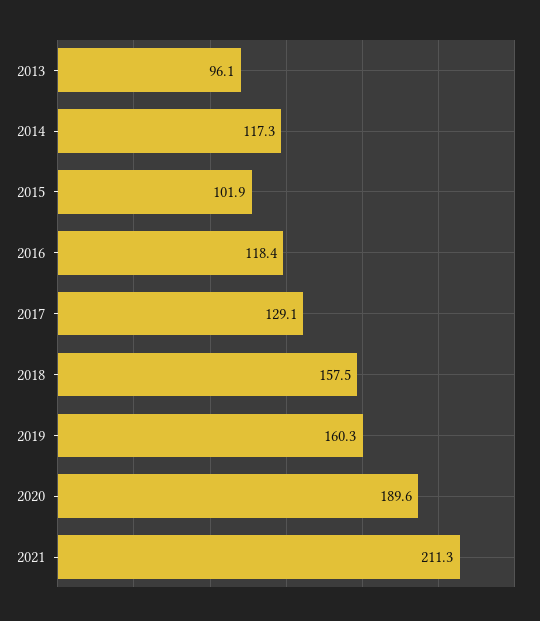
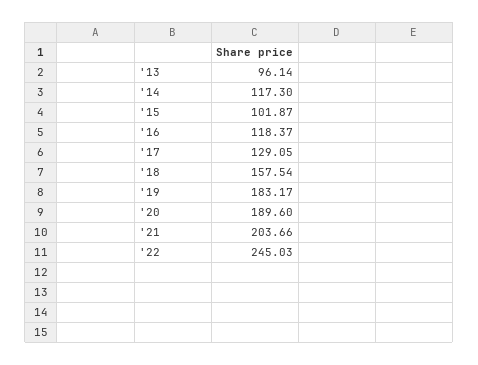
2019: 160.3 -> 183.17
2021: 211.3 -> 203.66
'22: none -> 245.03

